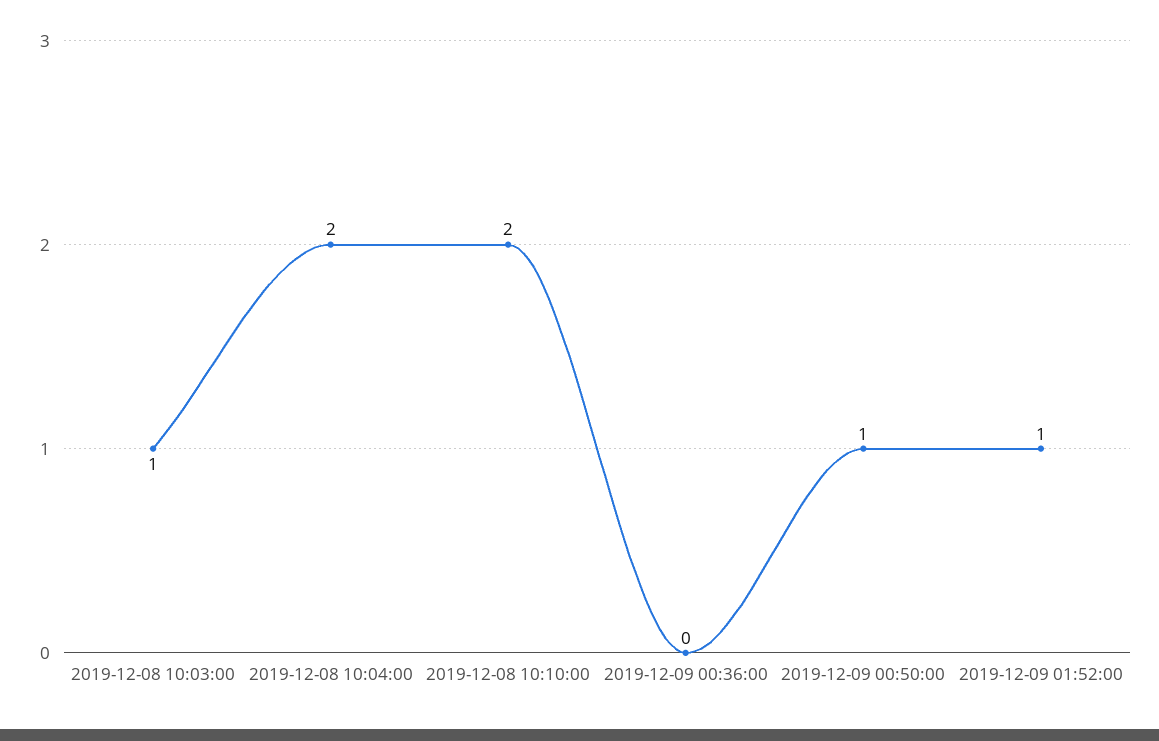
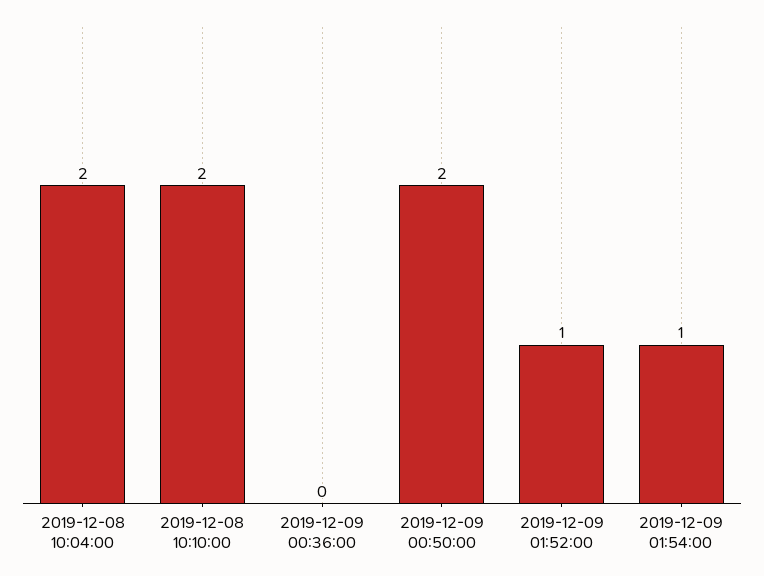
2019-12-08 10:03:00: 1 -> none
2019-12-09 00:50:00: 1 -> 2
2019-12-09 01:54:00: none -> 1

